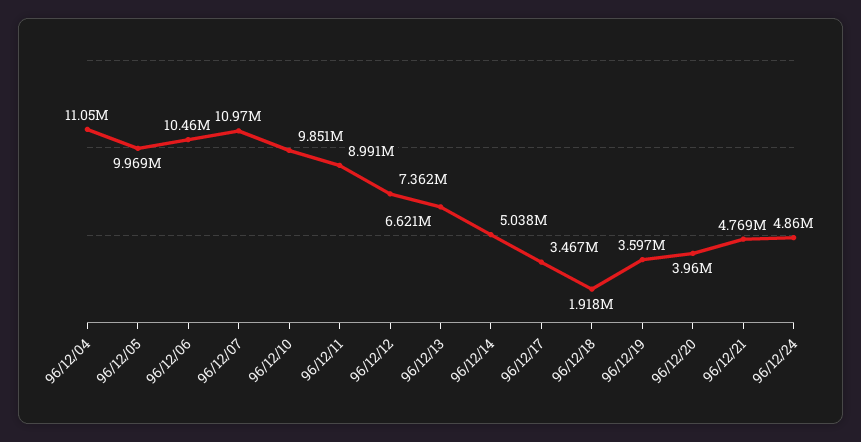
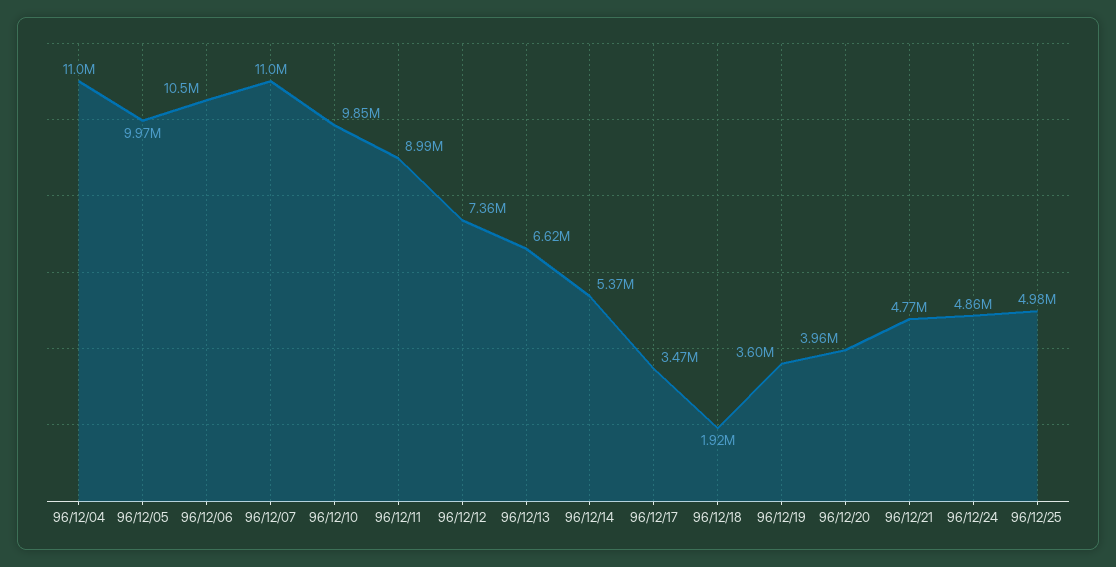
96/12/14: 5038000 -> 5370000
96/12/25: none -> 4980000

